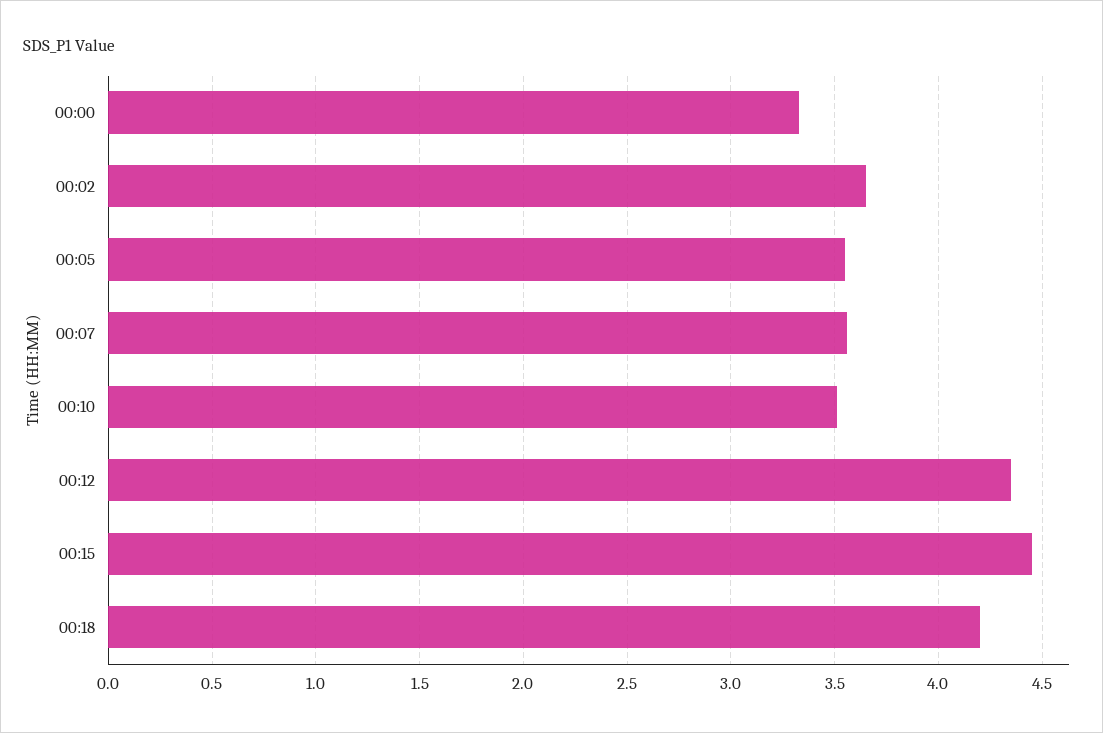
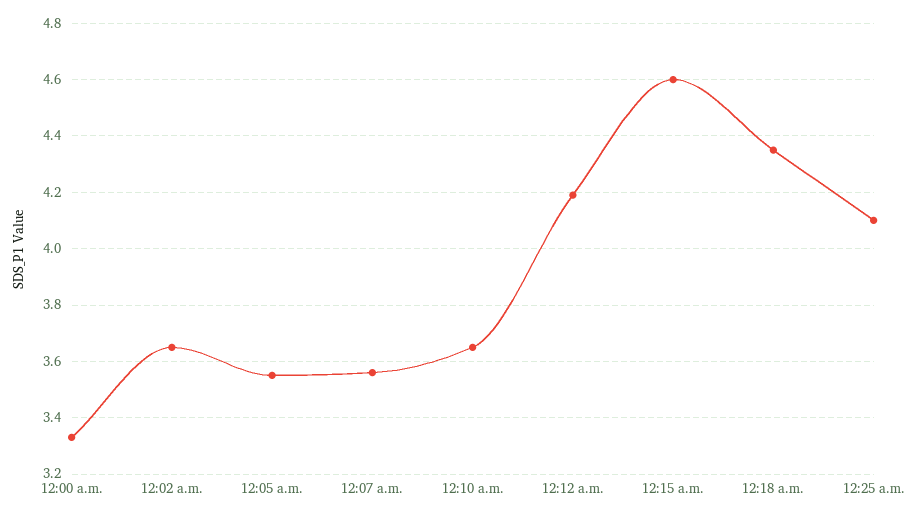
00:10: 3.5 -> 3.65
00:12: 4.35 -> 4.2
00:15: 4.45 -> 4.6
00:18: 4.2 -> 4.35
12:25 a.m.: none -> 4.1

